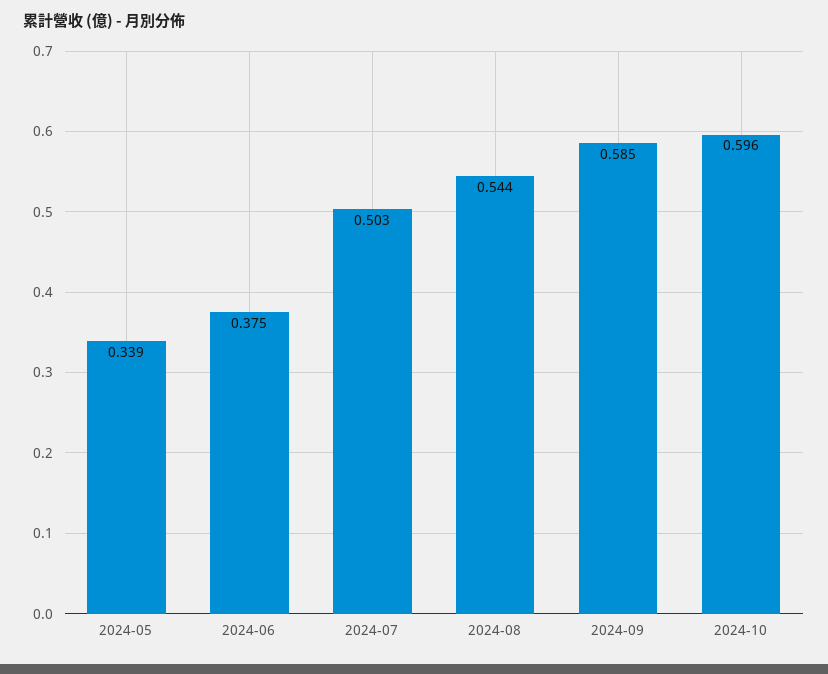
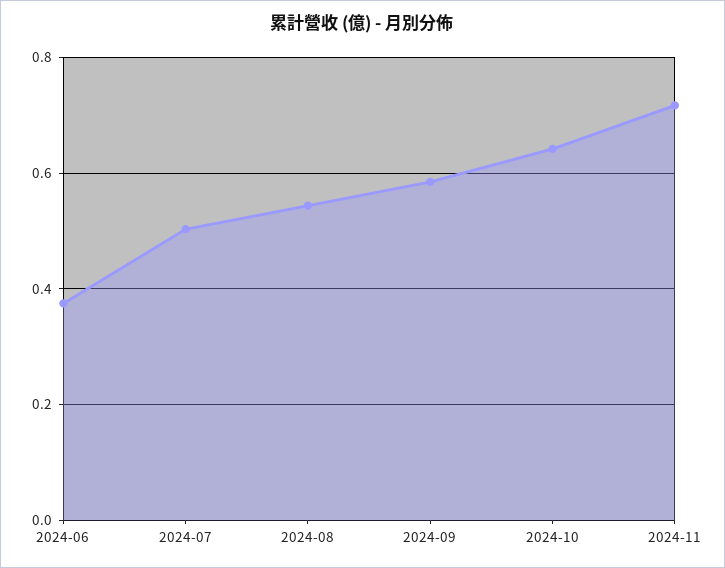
2024-05: 0.339 -> none
2024-10: 0.596 -> 0.64
2024-11: none -> 0.72

